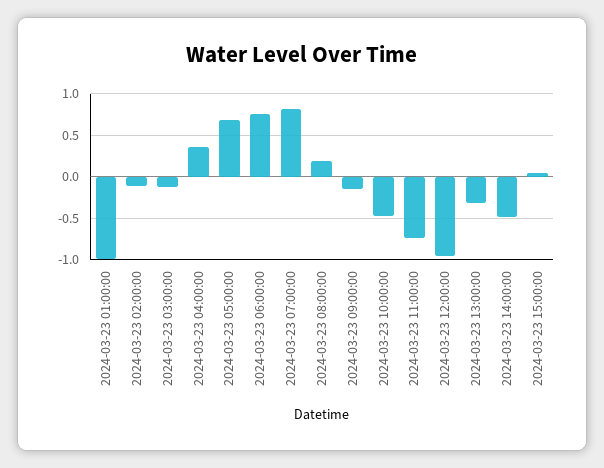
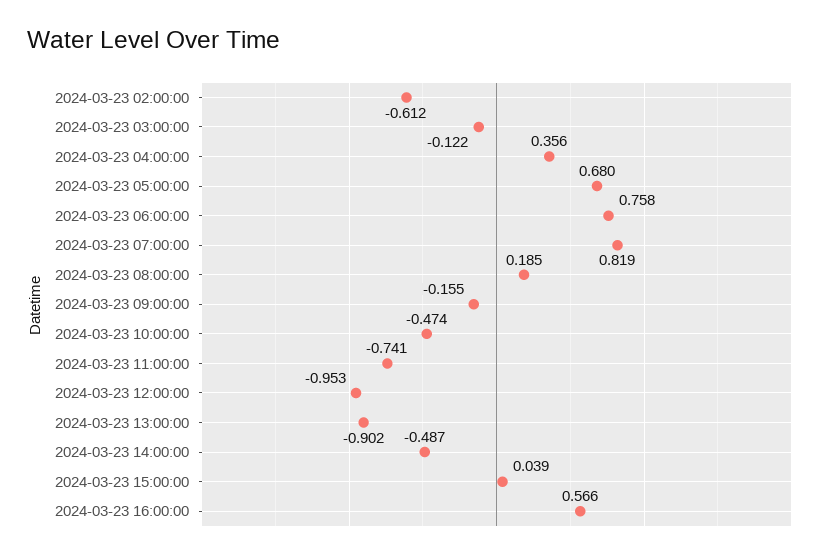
2024-03-23 01:00:00: -1 -> none
2024-03-23 02:00:00: -0.1 -> -0.612
2024-03-23 13:00:00: -0.3 -> -0.902
2024-03-23 16:00:00: none -> 0.566

